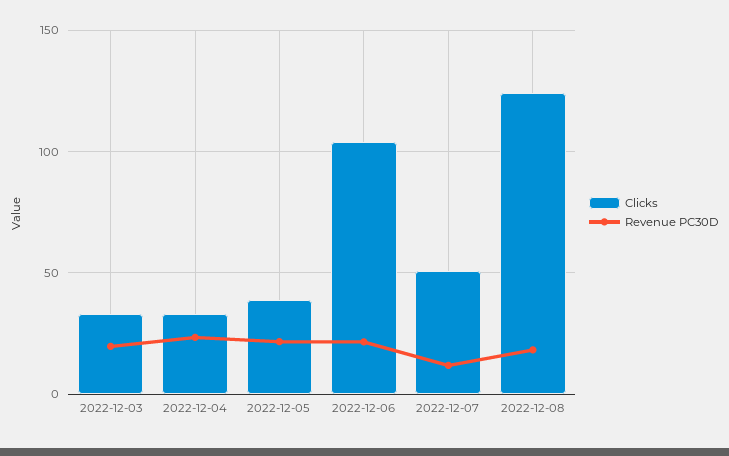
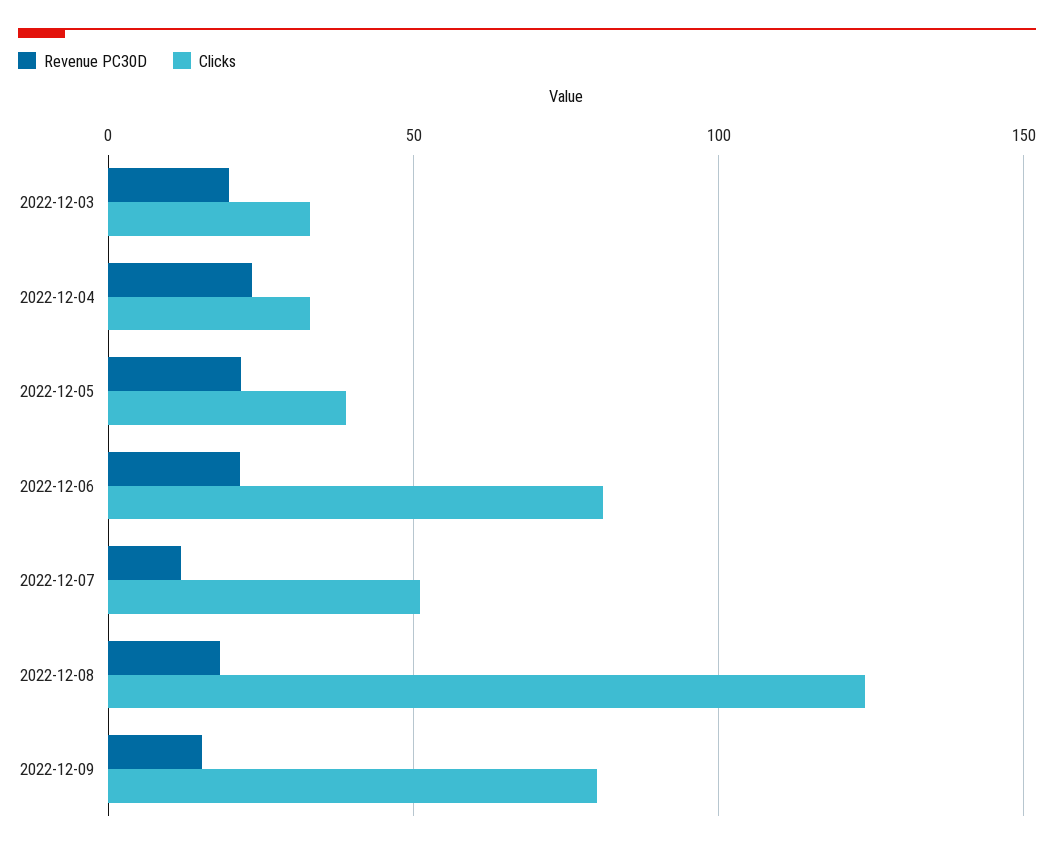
Clicks, 2022-12-06: 105 -> 80
Revenue PC30D, 2022-12-09: none -> 15
Clicks, 2022-12-09: none -> 80

